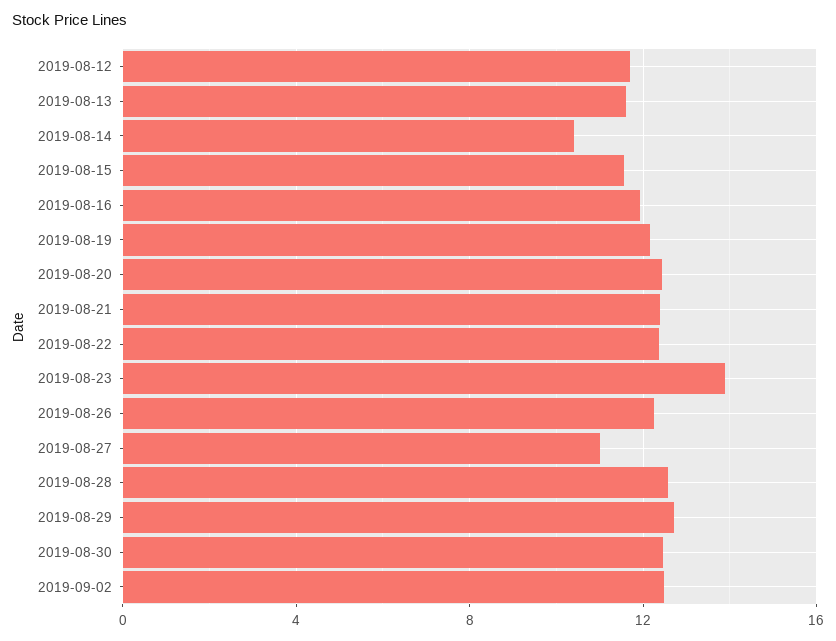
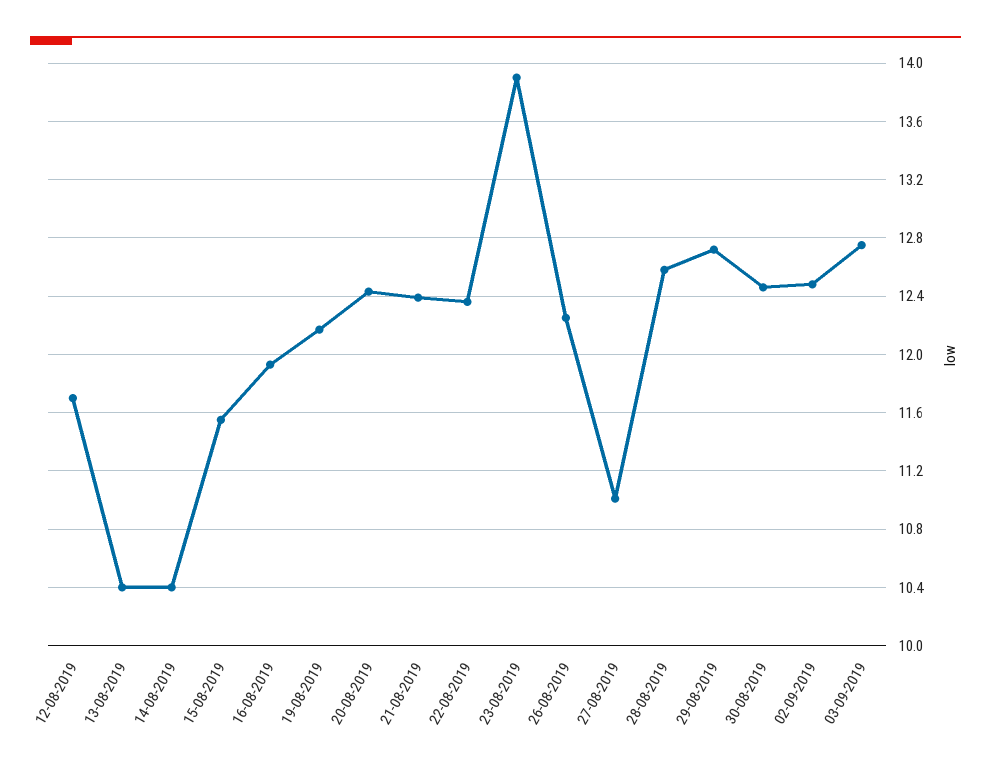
2019-08-13: 11.5 -> 10.4
03-09-2019: none -> 12.75

